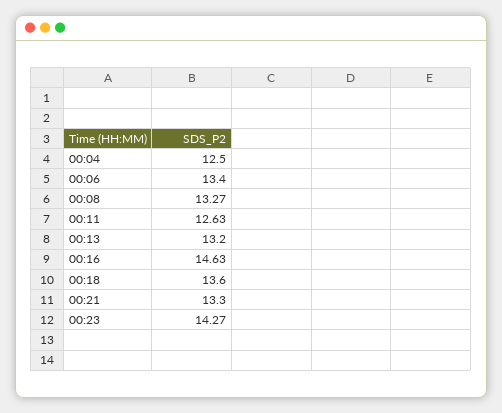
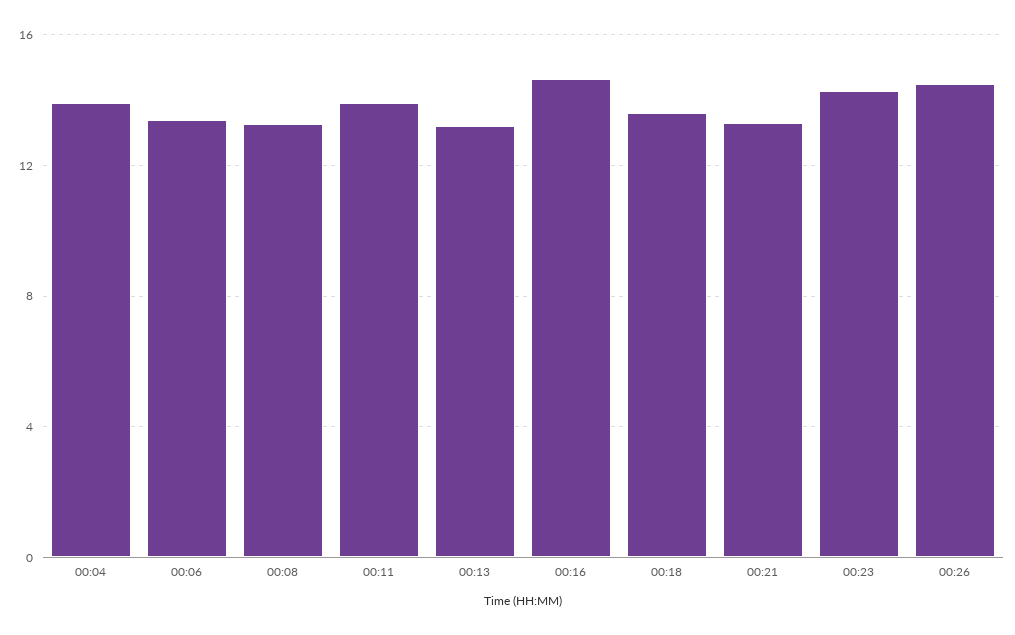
00:04: 12.5 -> 14
00:11: 12.63 -> 14
00:26: none -> 14.5

